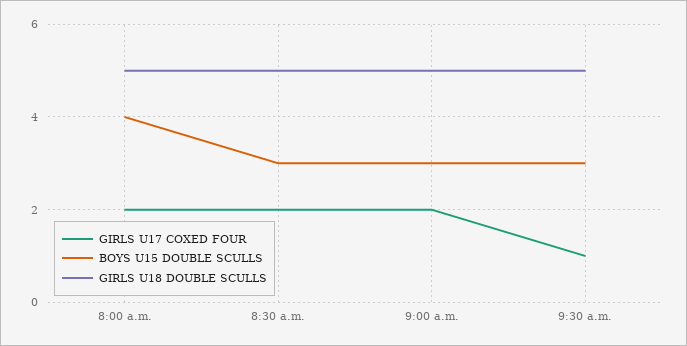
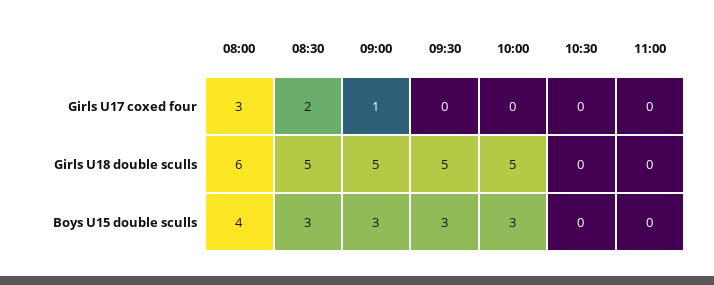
GIRLS U17 COXED FOUR, 8:00 a.m.: 2 -> 3
GIRLS U18 DOUBLE SCULLS, 8:00 a.m.: 5 -> 6
GIRLS U17 COXED FOUR, 9:00 a.m.: 2 -> 1
GIRLS U17 COXED FOUR, 9:30 a.m.: 1 -> 0
GIRLS U17 COXED FOUR, 10:00: none -> 0
GIRLS U17 COXED FOUR, 10:30: none -> 0
GIRLS U17 COXED FOUR, 11:00: none -> 0
GIRLS U18 DOUBLE SCULLS, 10:00: none -> 5
GIRLS U18 DOUBLE SCULLS, 10:30: none -> 0
GIRLS U18 DOUBLE SCULLS, 11:00: none -> 0
BOYS U15 DOUBLE SCULLS, 10:00: none -> 3
BOYS U15 DOUBLE SCULLS, 10:30: none -> 0
BOYS U15 DOUBLE SCULLS, 11:00: none -> 0

